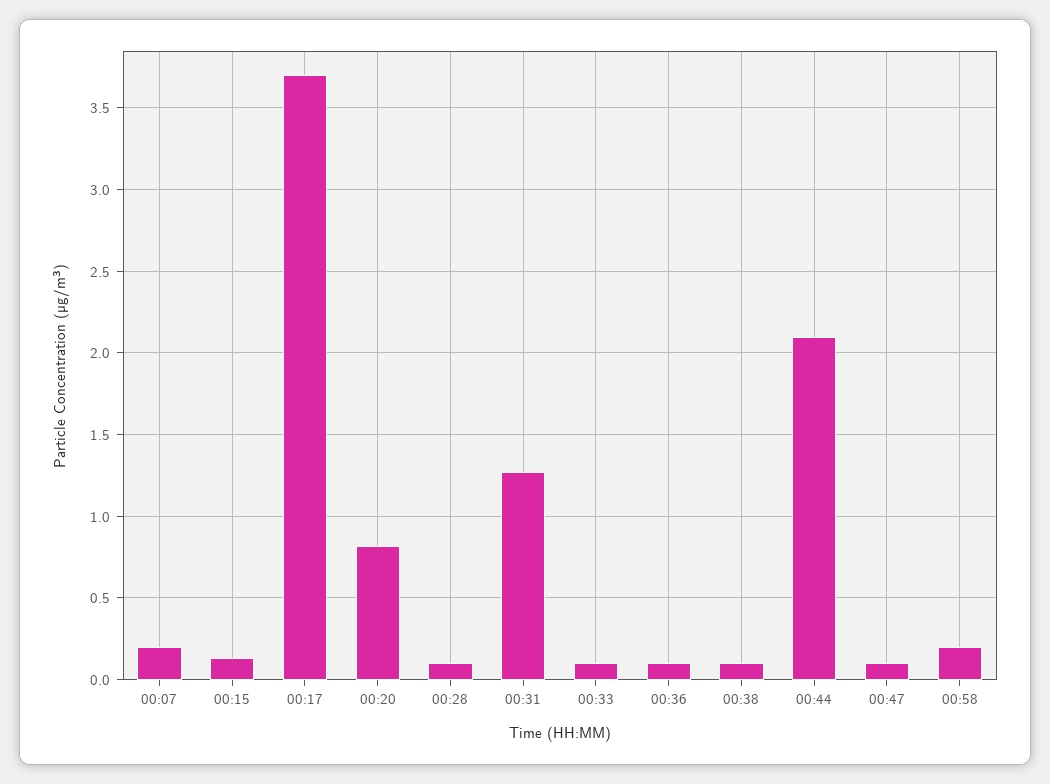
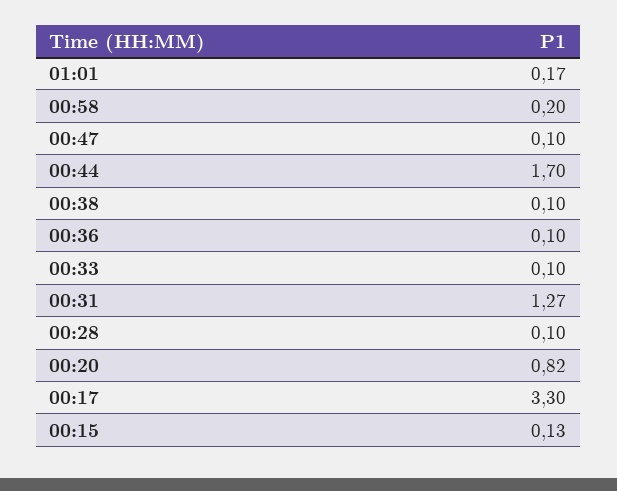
00:07: 0.2 -> none
00:17: 3.7 -> 3.3
00:44: 2.1 -> 1.7
01:01: none -> 0.17

